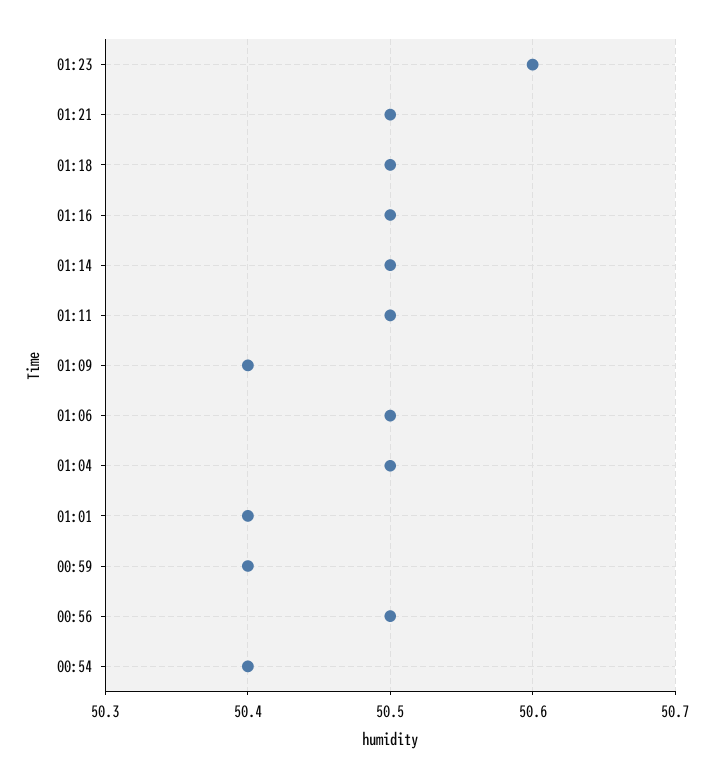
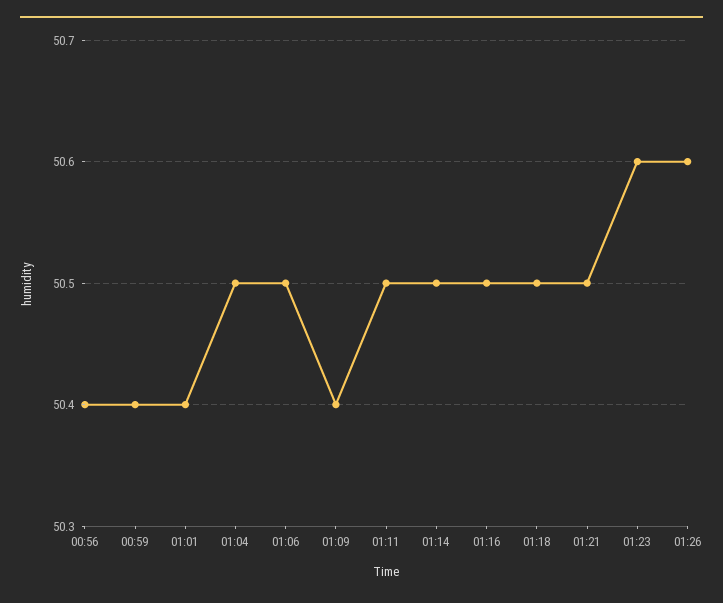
00:56: 50.5 -> 50.4
00:54: 50.4 -> none
01:26: none -> 50.6

